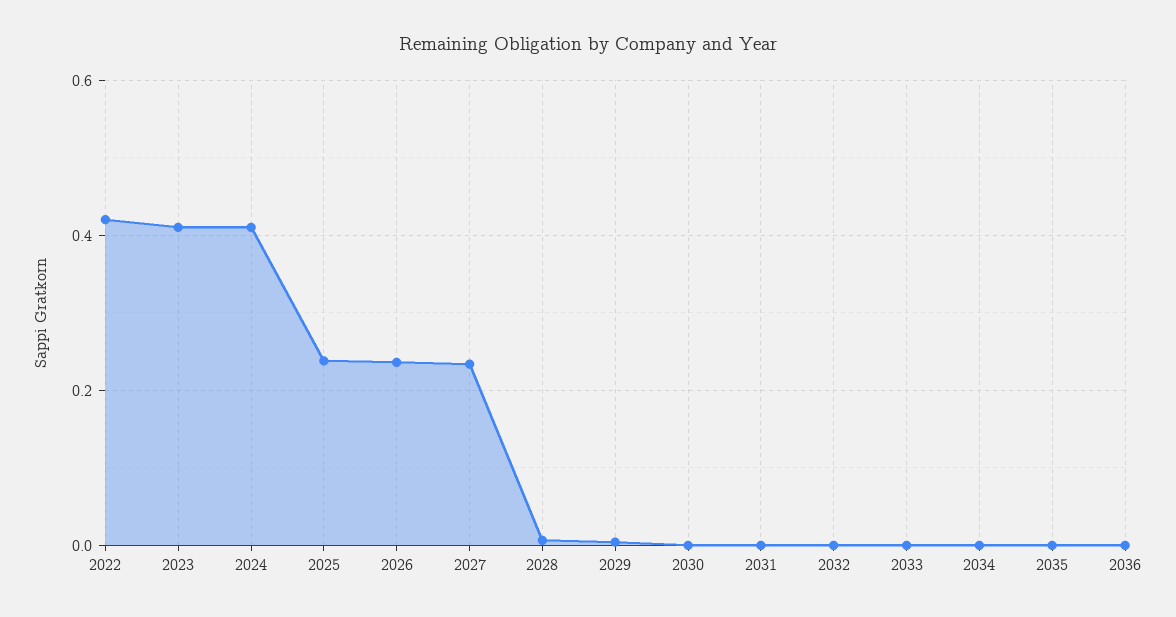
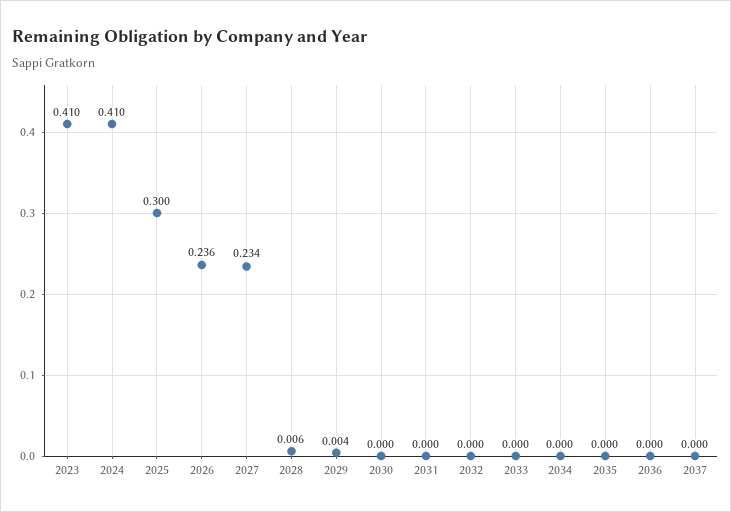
2022: 0.42 -> none
2025: 0.24 -> 0.3
2037: none -> 0

